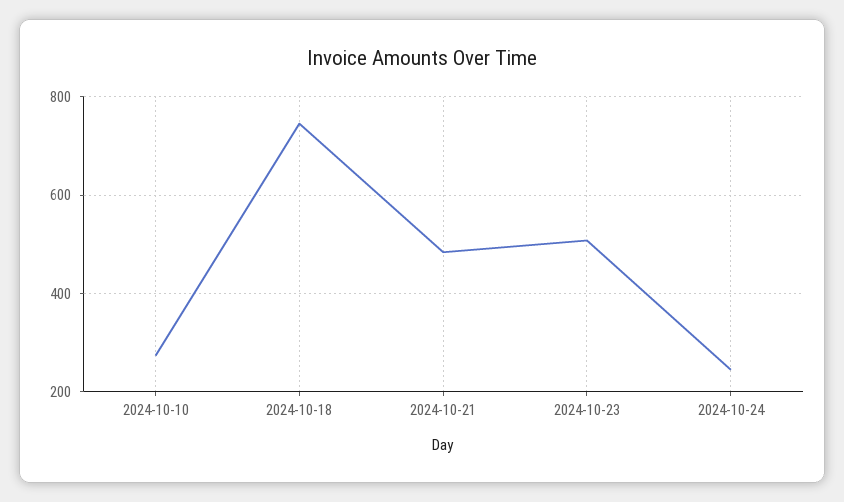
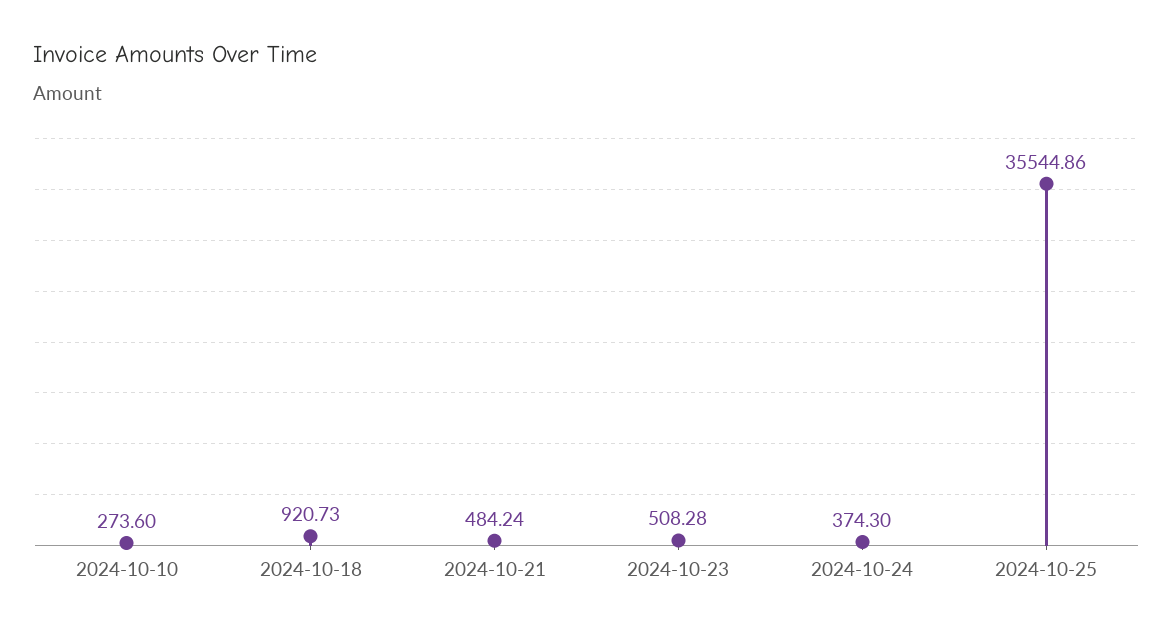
2024-10-18: 740 -> 920.73
2024-10-24: 240 -> 374.3
2024-10-25: none -> 35544.86

